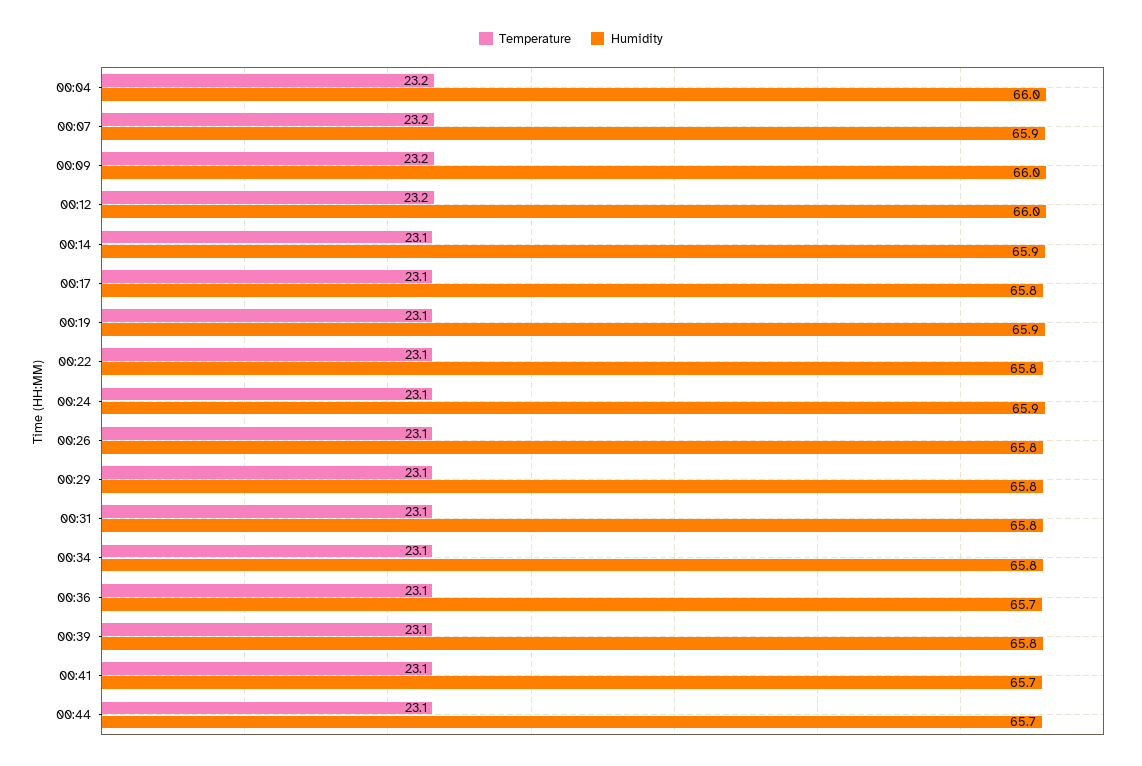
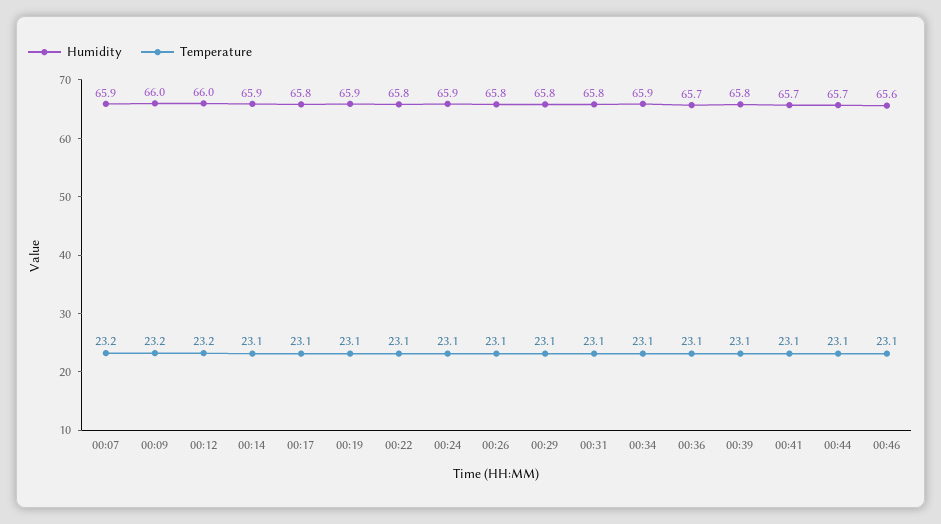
Temperature, 00:04: 23.2 -> none
Humidity, 00:04: 66 -> none
Humidity, 00:34: 65.8 -> 65.9
Humidity, 00:46: none -> 65.6
Temperature, 00:46: none -> 23.1

